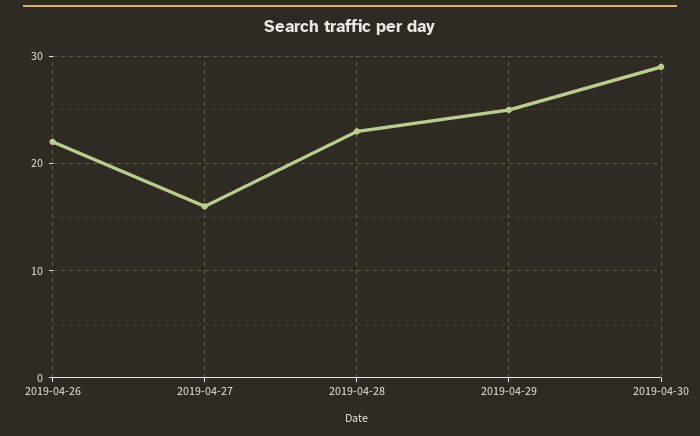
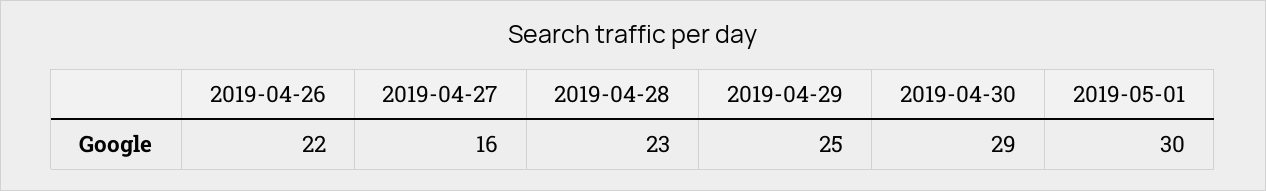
2019-05-01: none -> 30

